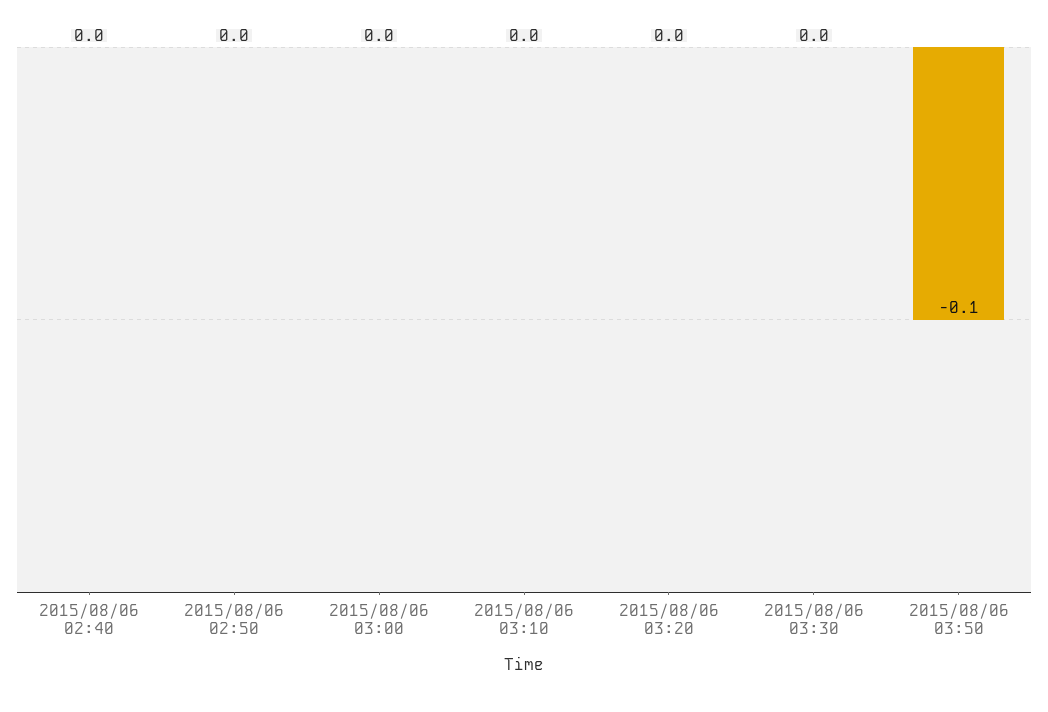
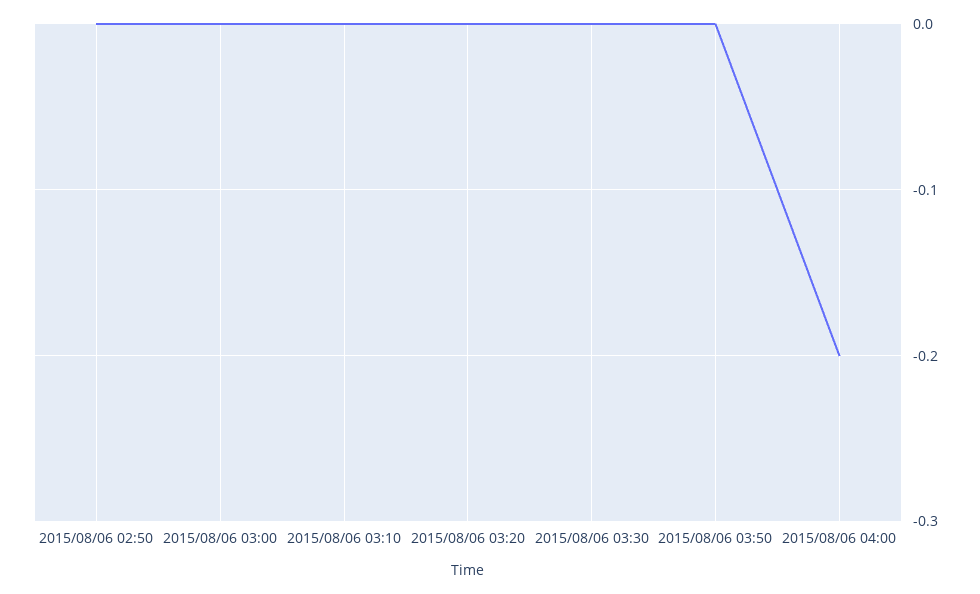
2015/08/06 02:40: 0 -> none
2015/08/06 03:50: -0.1 -> 0
2015/08/06 04:00: none -> -0.2

